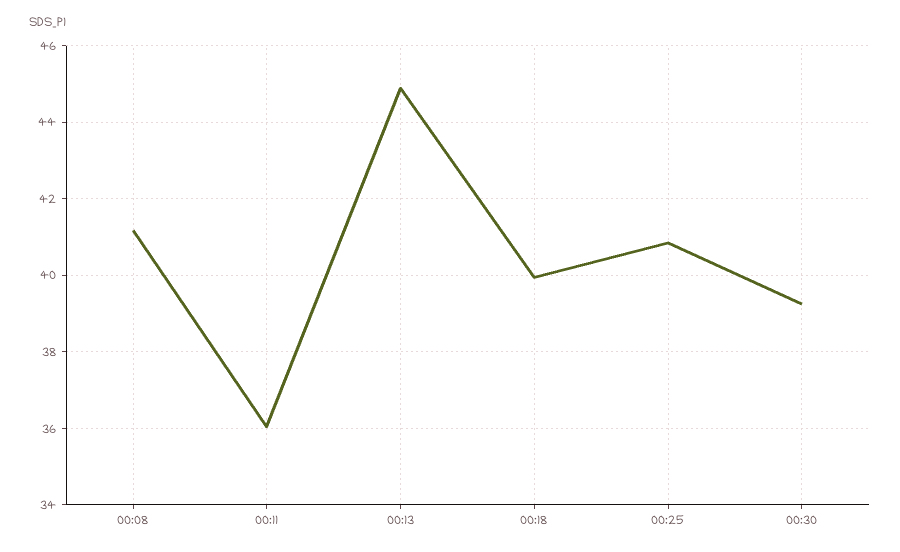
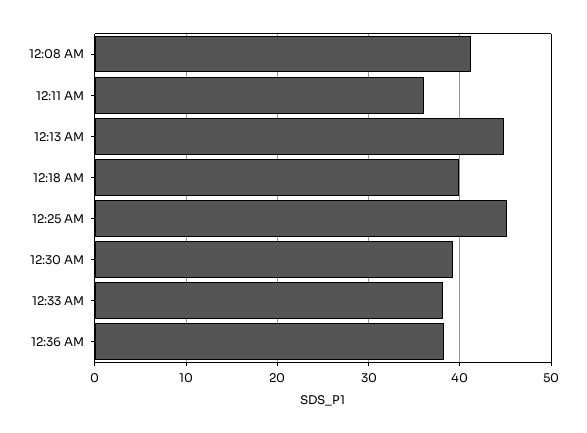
00:25: 40.8 -> 45
12:33 AM: none -> 38
12:36 AM: none -> 38

